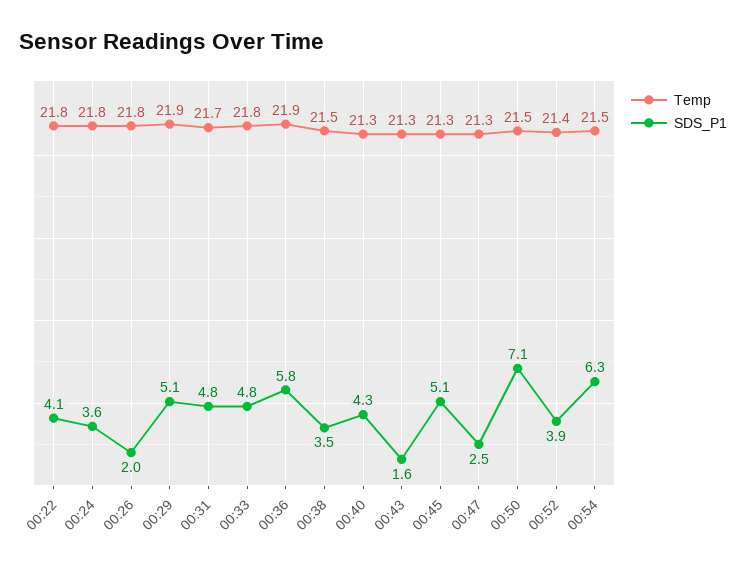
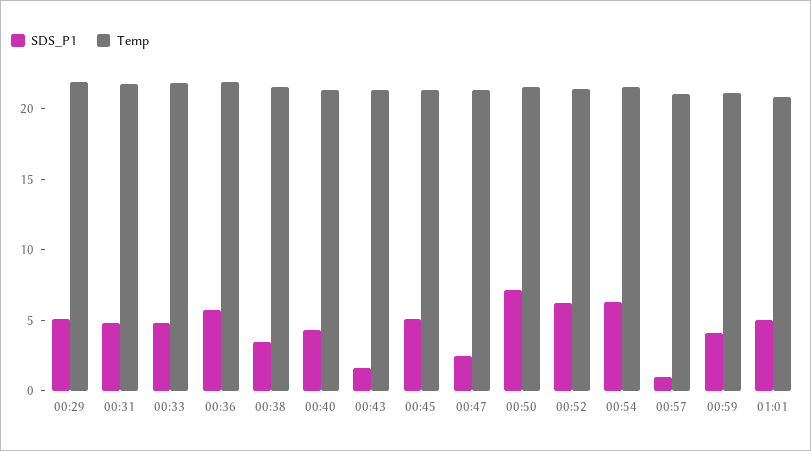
Temp, 00:22: 21.8 -> none
SDS_P1, 00:22: 4.1 -> none
Temp, 00:24: 21.8 -> none
SDS_P1, 00:24: 3.6 -> none
Temp, 00:26: 21.8 -> none
SDS_P1, 00:26: 2 -> none
SDS_P1, 00:52: 3.9 -> 6
SDS_P1, 00:57: none -> 1
Temp, 00:57: none -> 21
SDS_P1, 00:59: none -> 4
Temp, 00:59: none -> 21
SDS_P1, 01:01: none -> 5
Temp, 01:01: none -> 21

